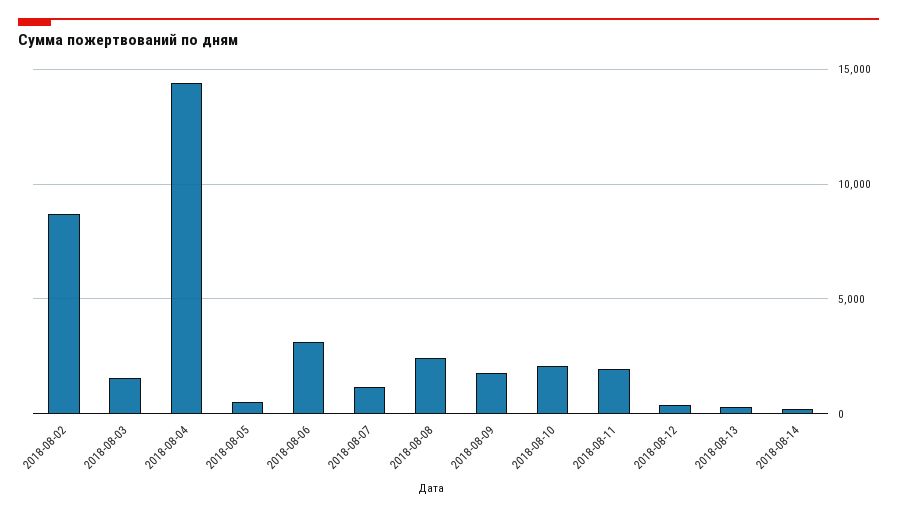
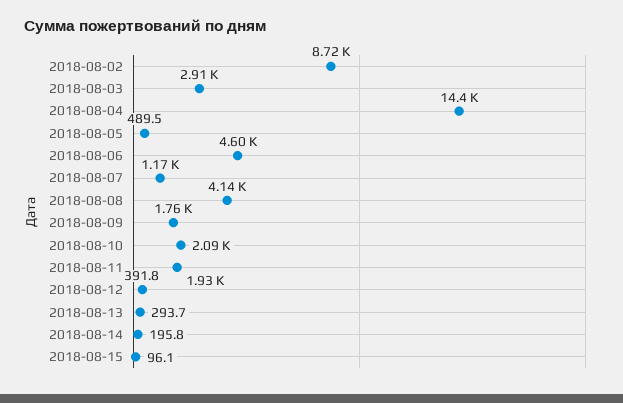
2018-08-03: 1500 -> 2910
2018-08-06: 3000 -> 4600
2018-08-08: 2500 -> 4140
2018-08-15: none -> 96.1

